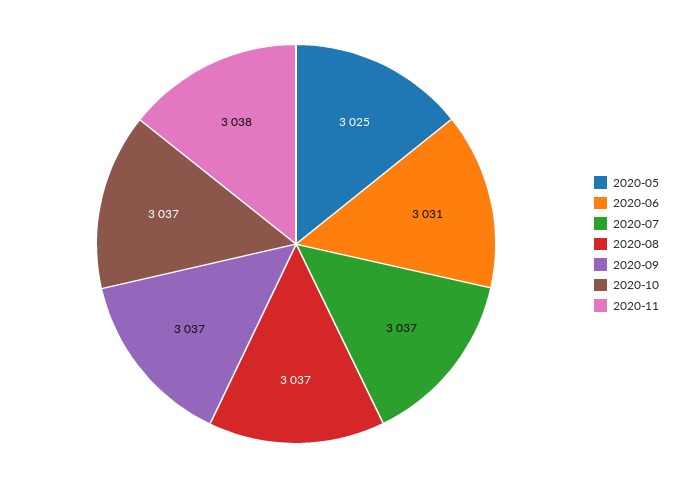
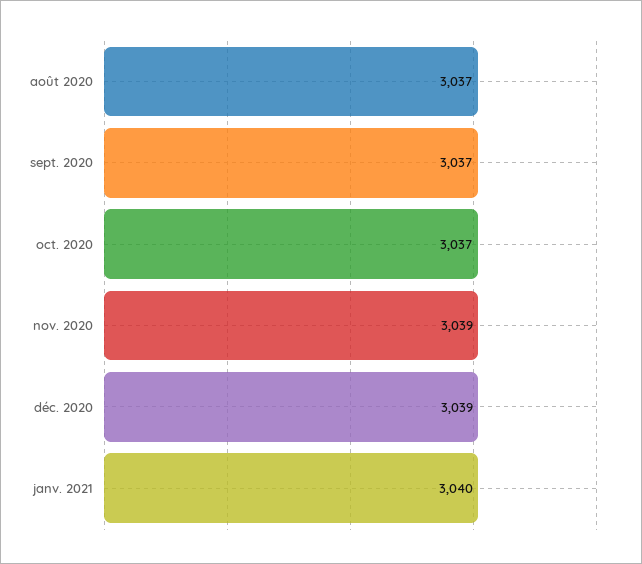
2020-05: 3025 -> none
2020-06: 3031 -> none
2020-07: 3037 -> none
2020-11: 3038 -> 3039
déc. 2020: none -> 3039
janv. 2021: none -> 3040

